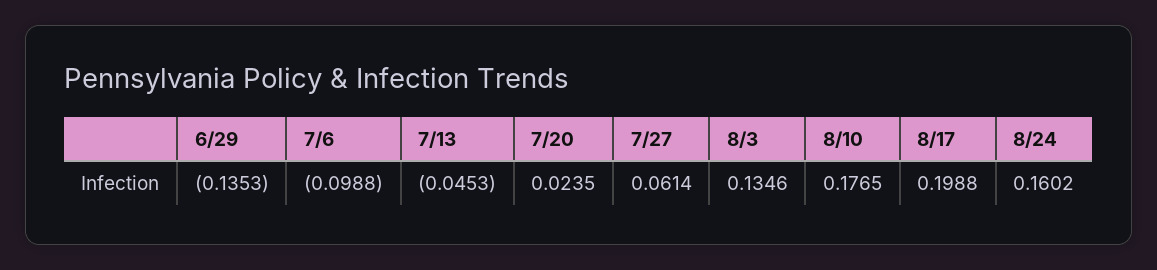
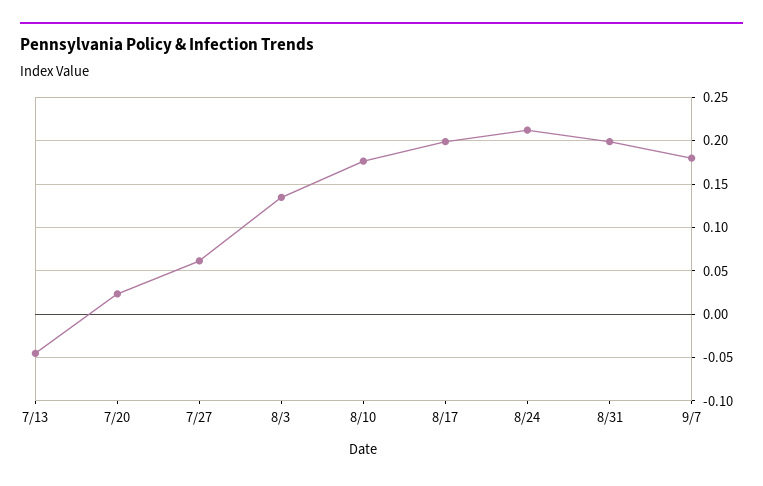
6/29: -0.1353 -> none
7/6: -0.0988 -> none
8/24: 0.1602 -> 0.21
8/31: none -> 0.2
9/7: none -> 0.18

